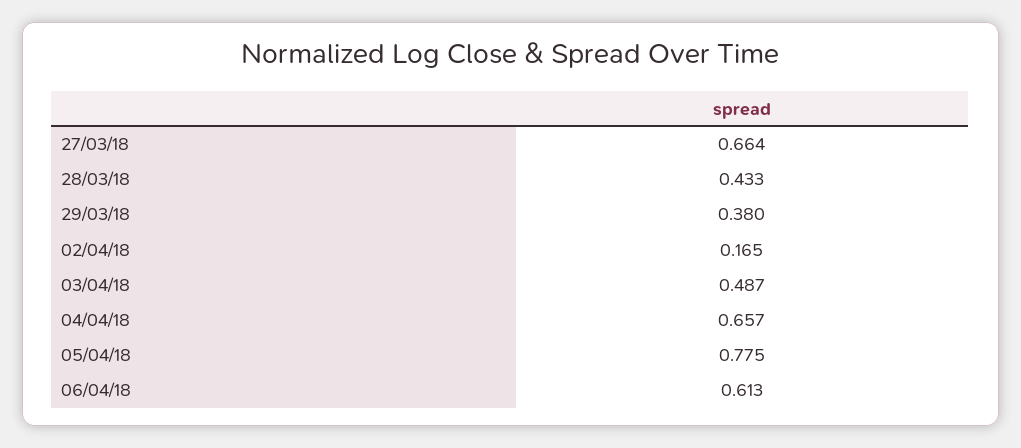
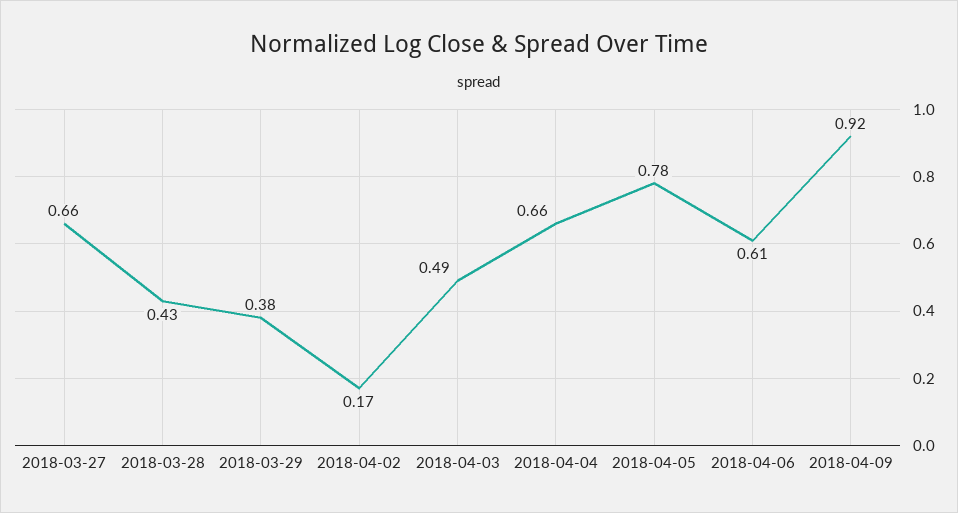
2018-04-09: none -> 0.92

